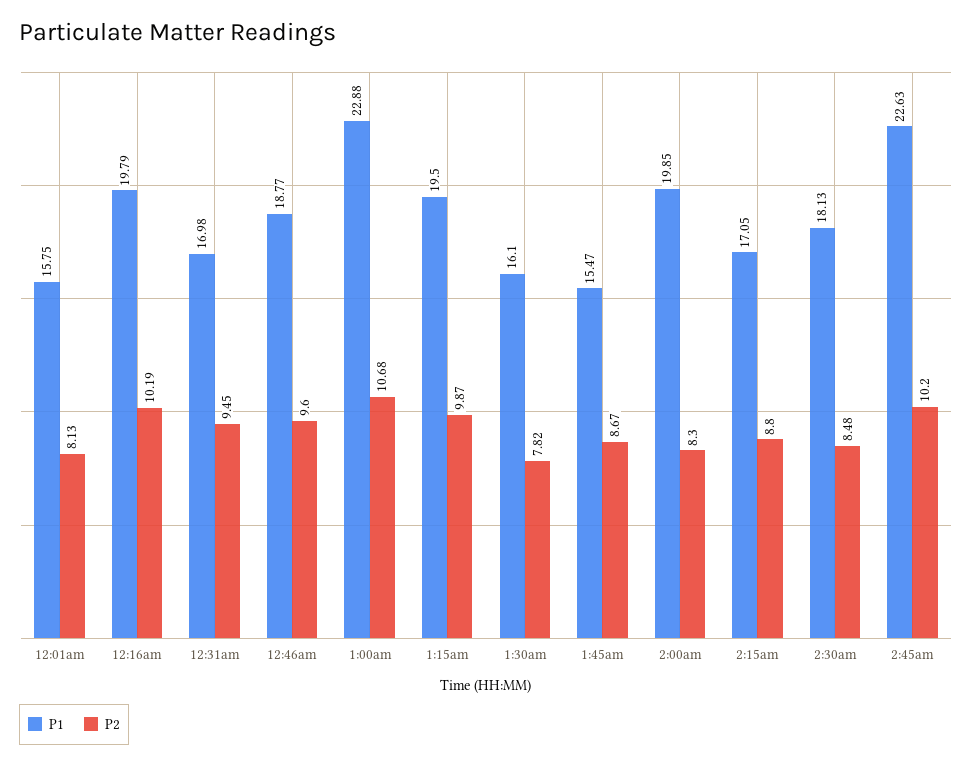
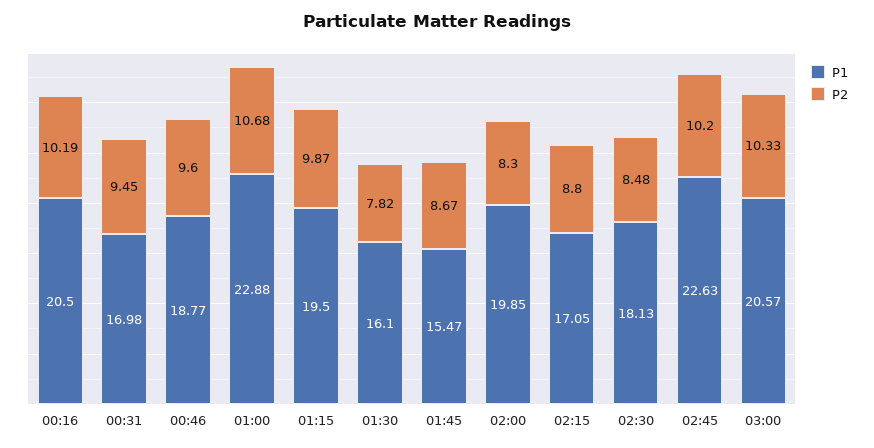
P1, 12:01am: 15.75 -> none
P2, 12:01am: 8.13 -> none
P1, 12:16am: 19.79 -> 20.5
P1, 03:00: none -> 20.57
P2, 03:00: none -> 10.33

